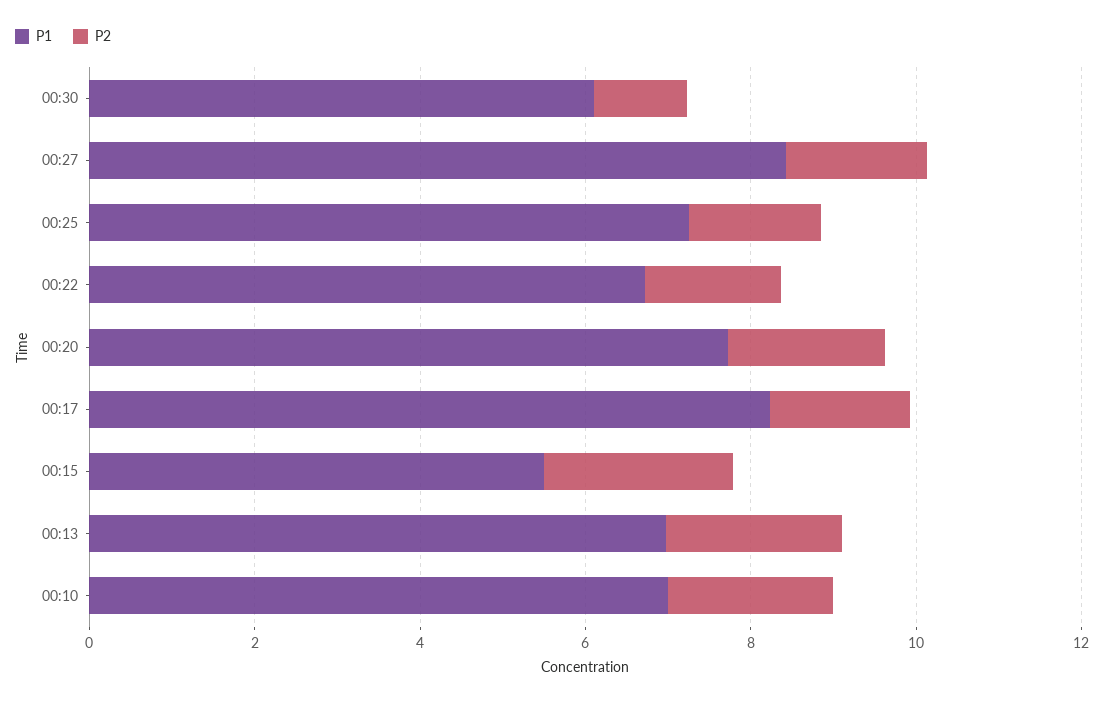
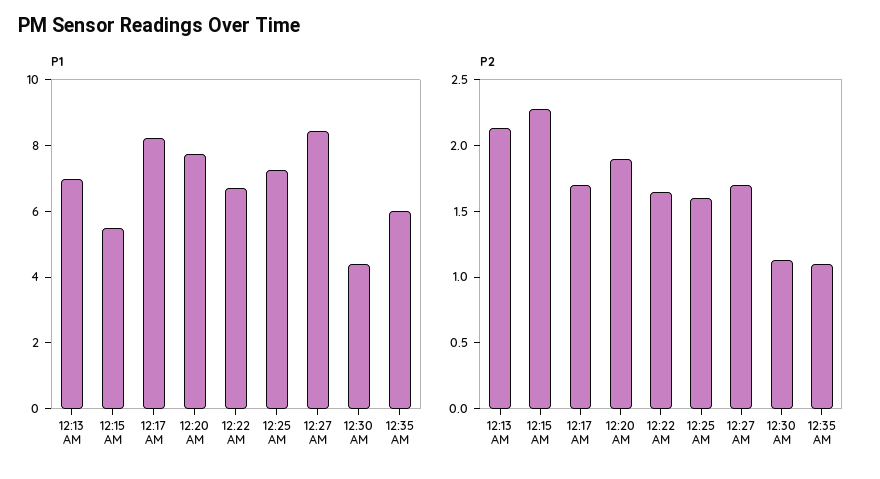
P1, 00:30: 6 -> 4.5
P1, 00:10: 7 -> none
P2, 00:10: 2 -> none
P1, 12:35 AM: none -> 6
P2, 12:35 AM: none -> 1.1

